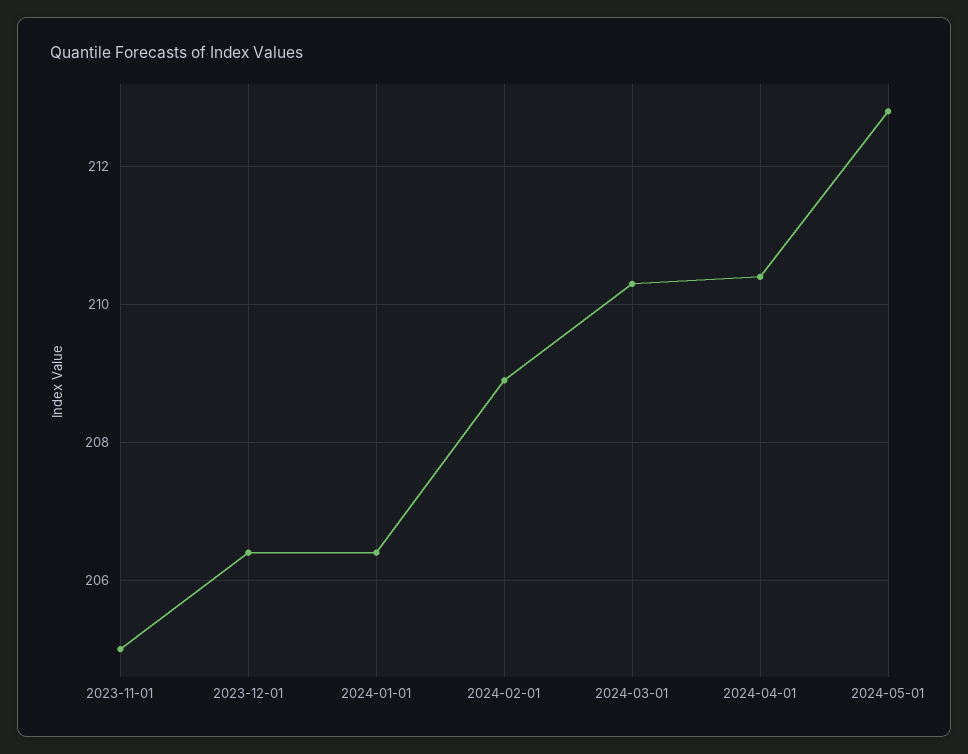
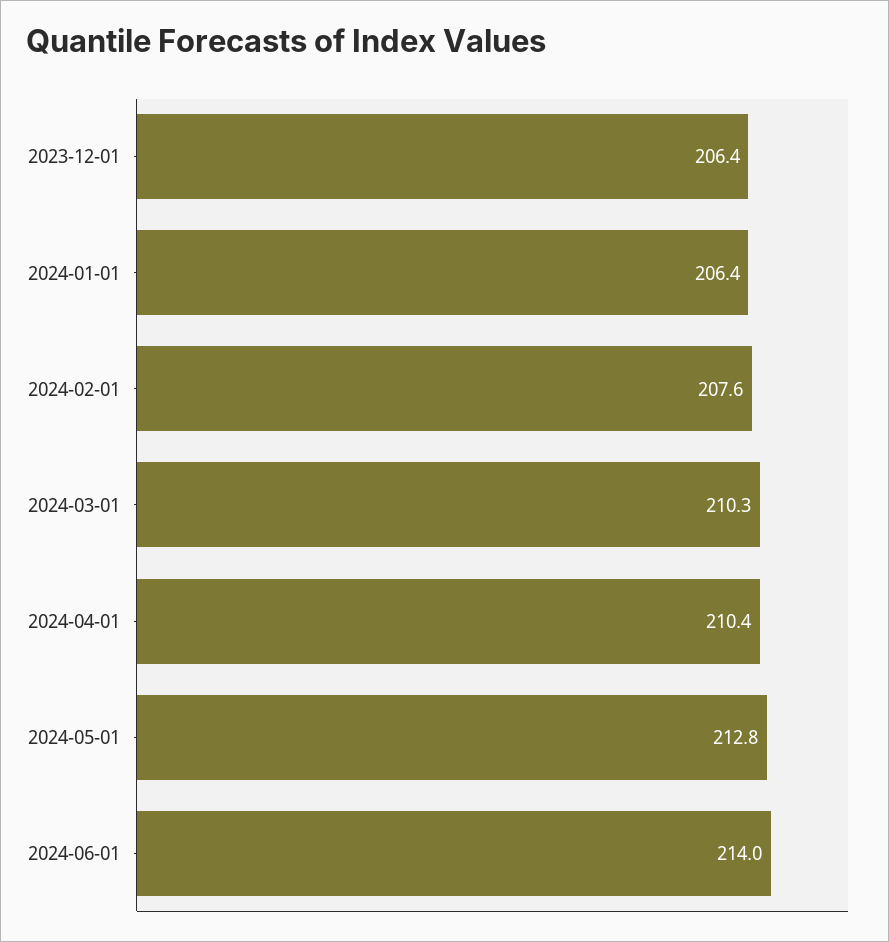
2023-11-01: 205 -> none
2024-02-01: 209 -> 207.6
2024-06-01: none -> 214

